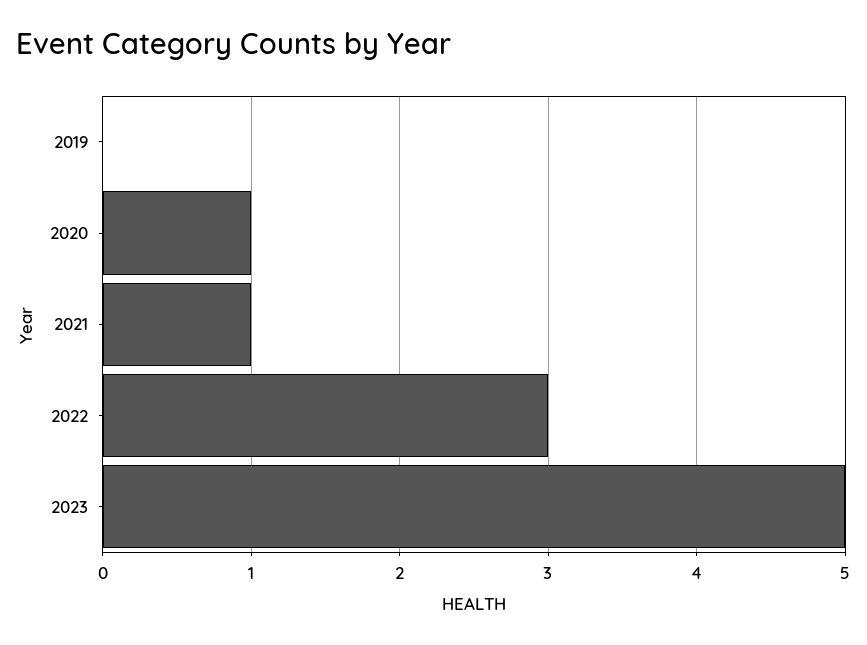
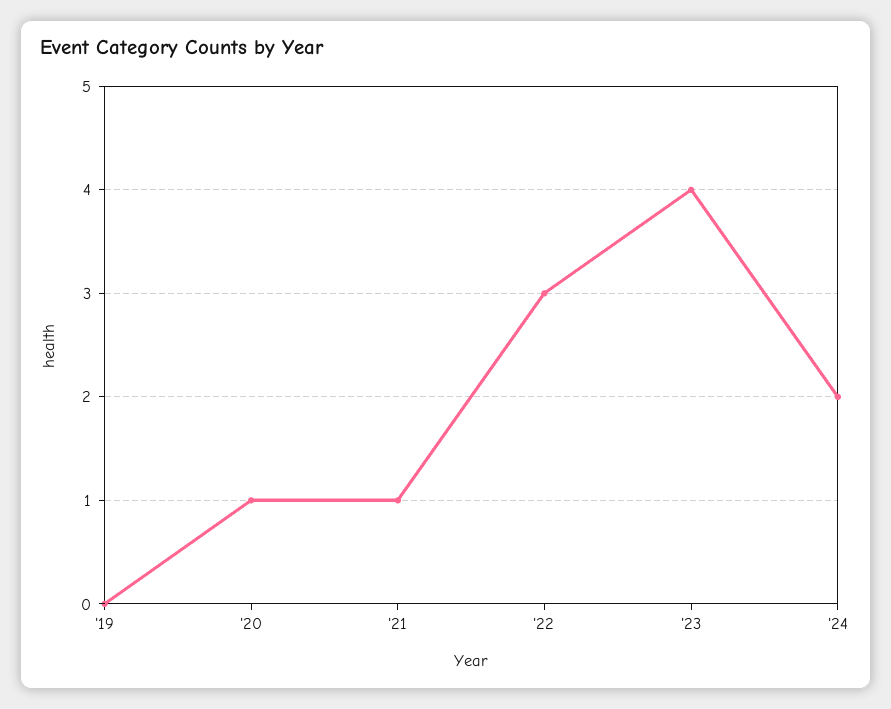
2023: 5 -> 4
'24: none -> 2

